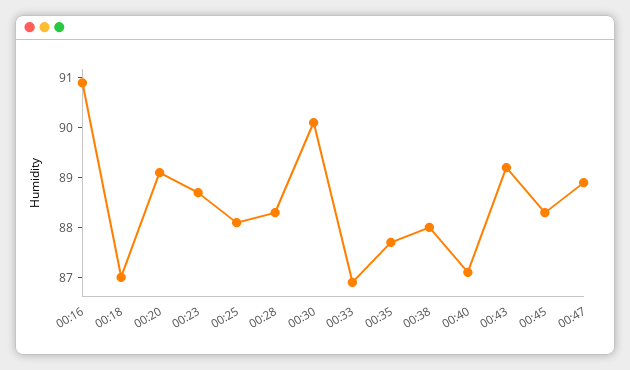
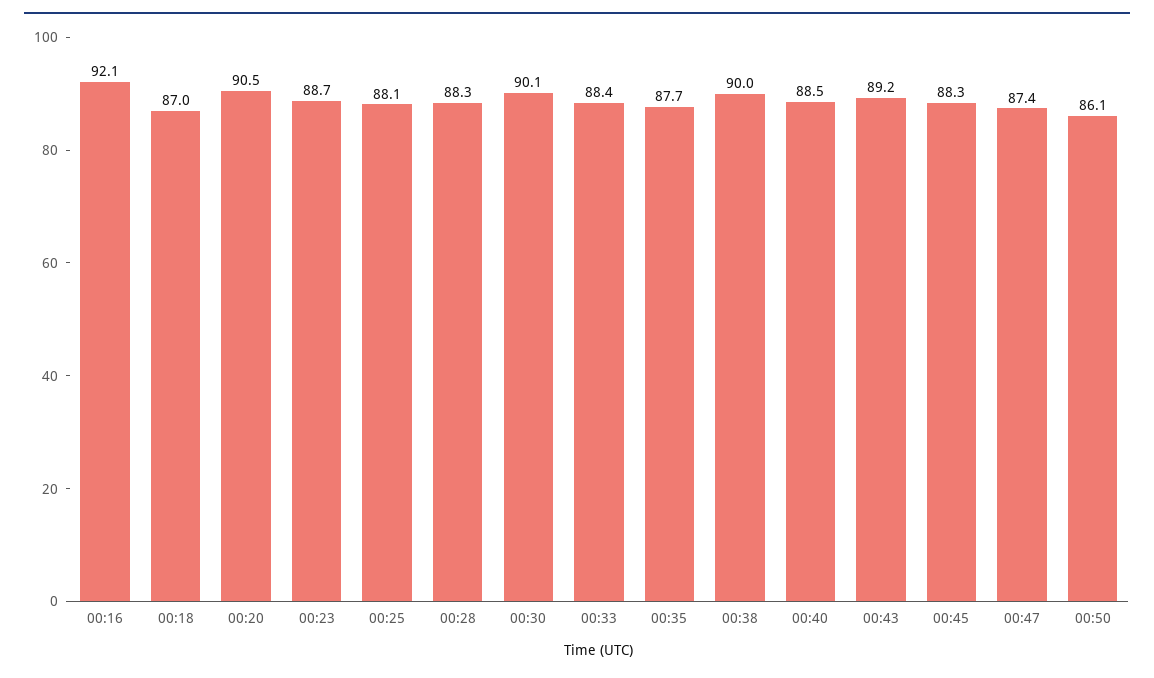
00:16: 91 -> 92.1
00:20: 89 -> 90.5
00:33: 87 -> 88.4
00:38: 88 -> 90
00:40: 87 -> 88.5
00:47: 89 -> 87.4
00:50: none -> 86.1

